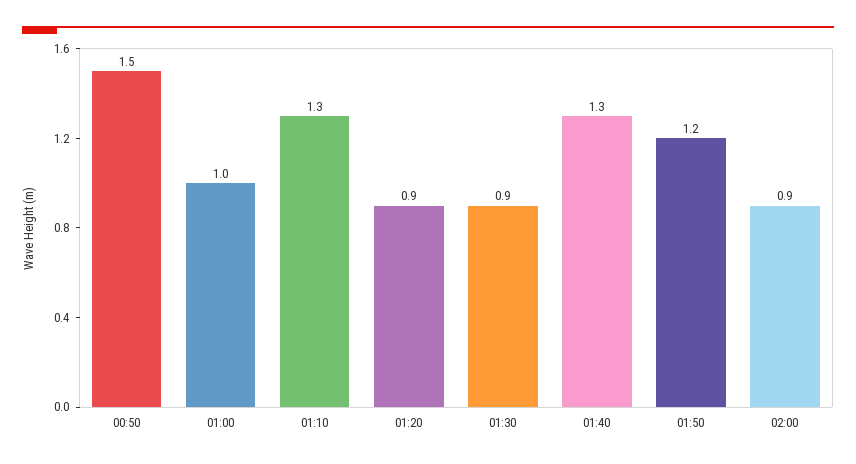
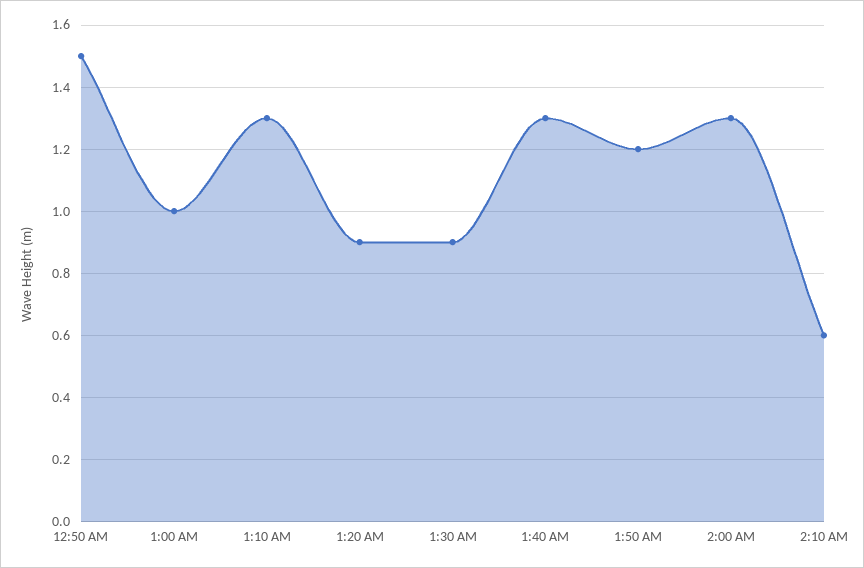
02:00: 0.9 -> 1.3
2:10 AM: none -> 0.6

